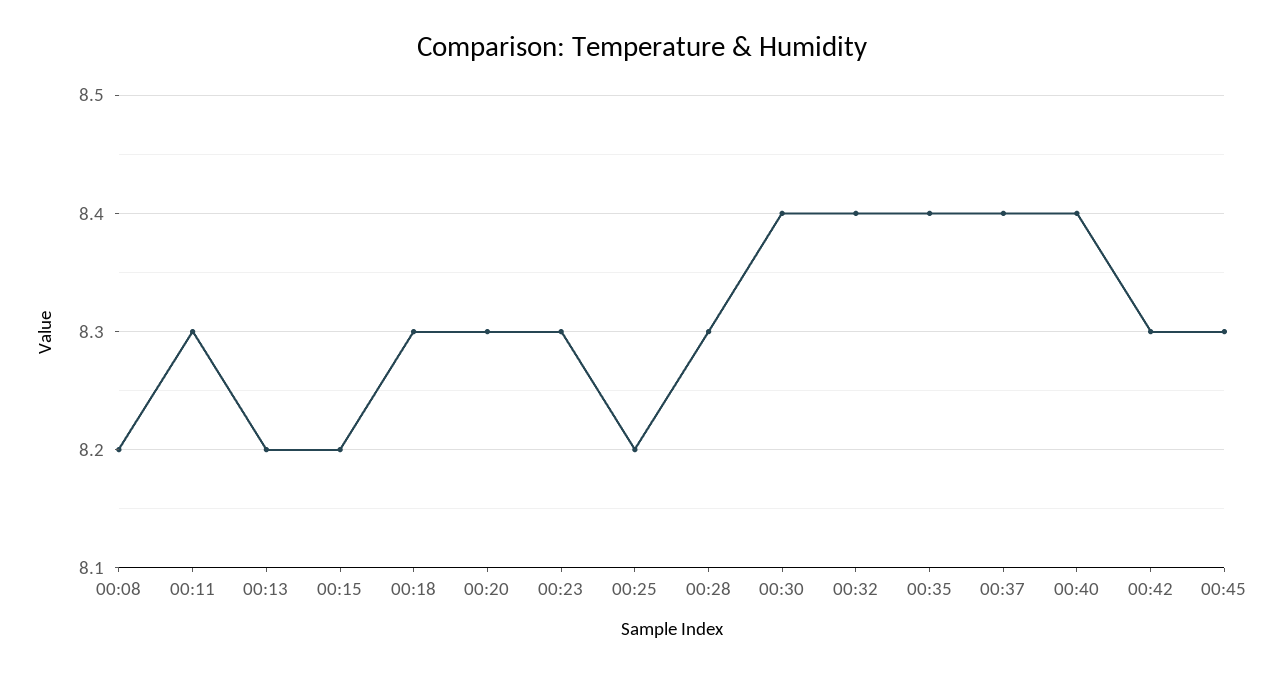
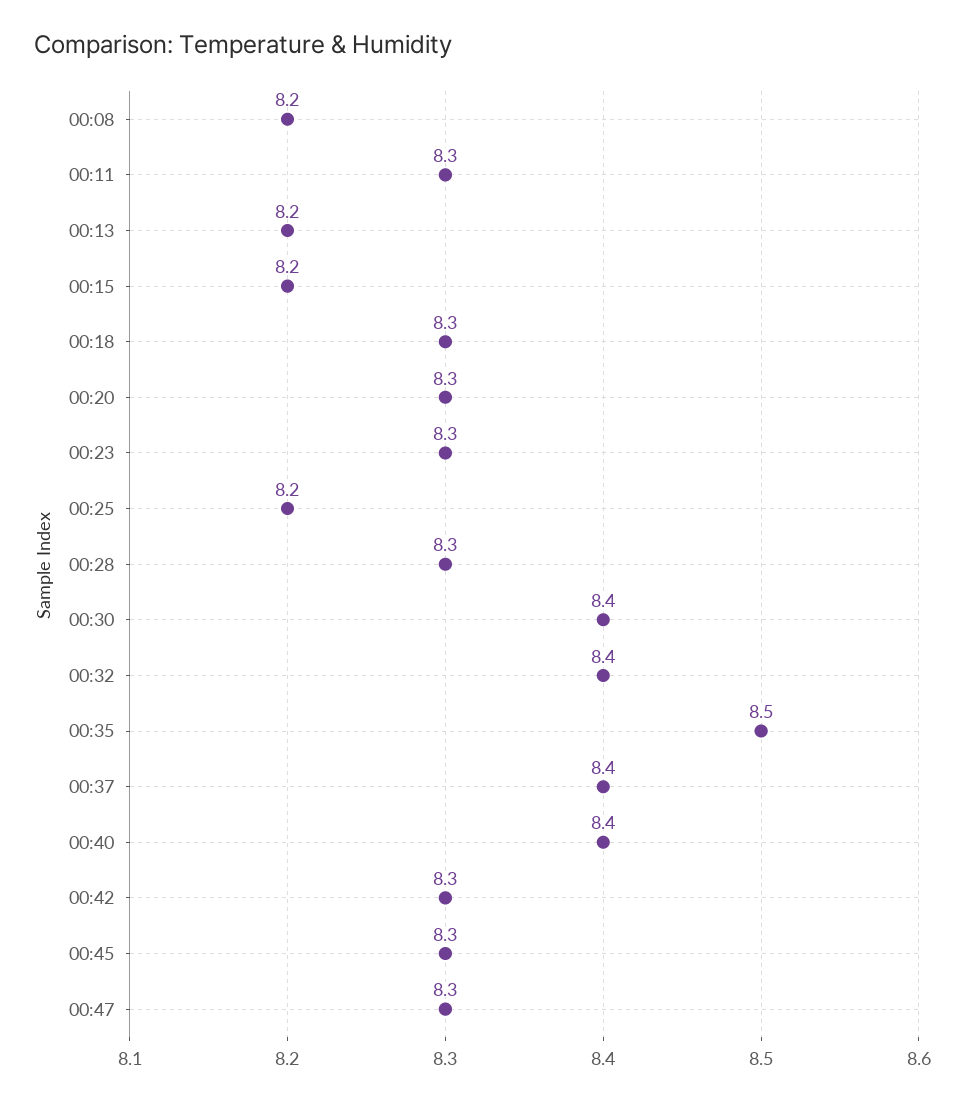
00:35: 8.4 -> 8.5
00:47: none -> 8.3

